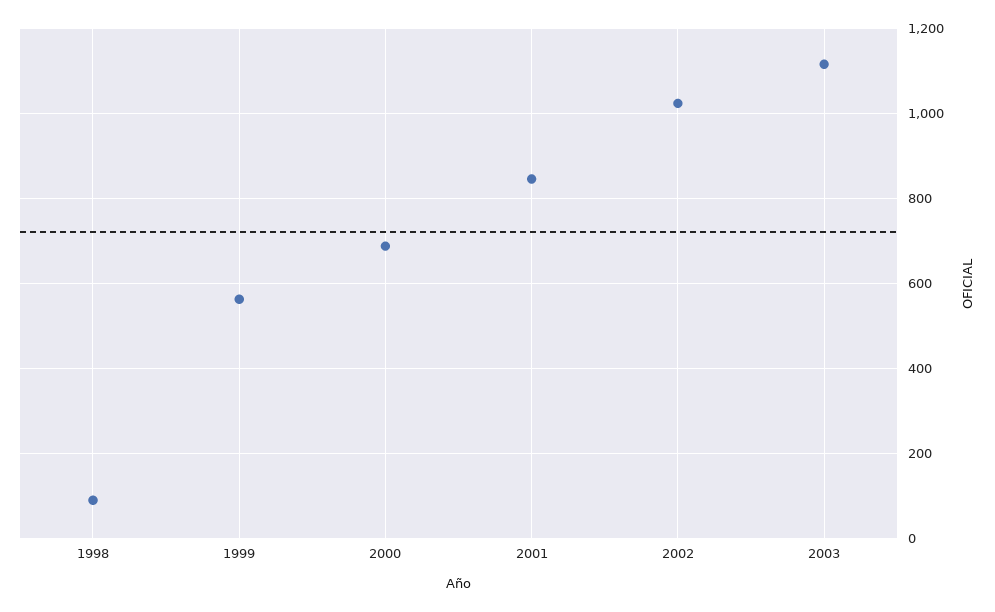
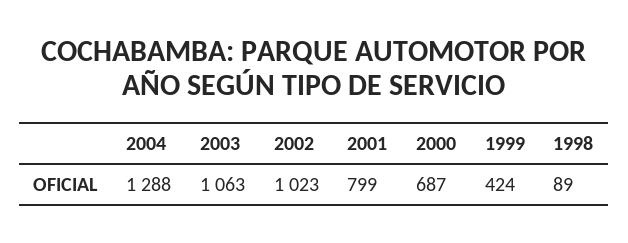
1999: 560 -> 424
2001: 840 -> 799
2003: 1120 -> 1063
2004: none -> 1288

